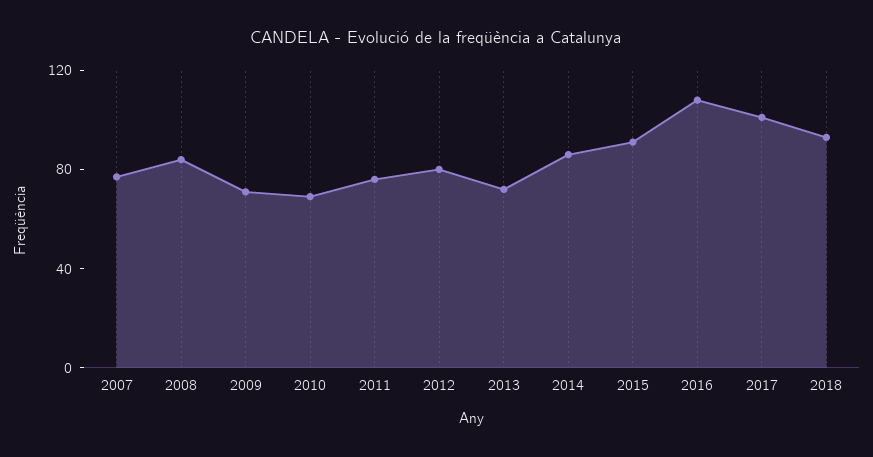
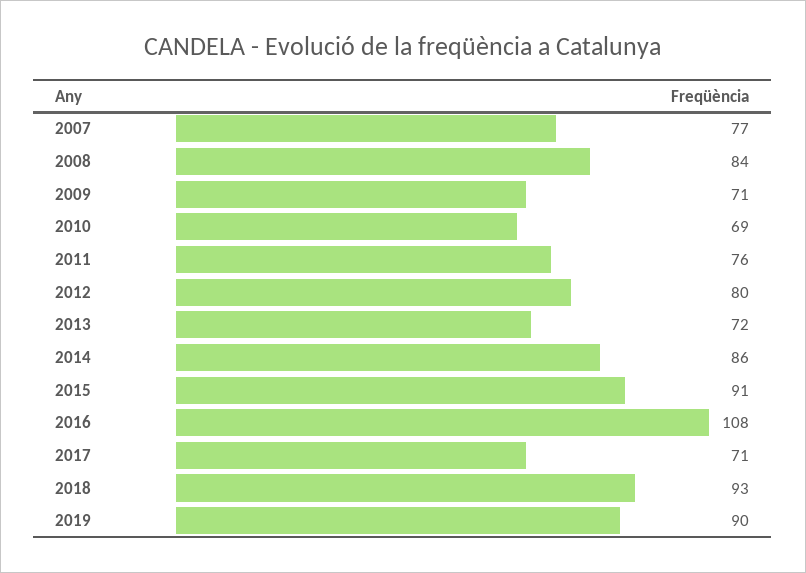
2017: 100 -> 71
2019: none -> 90

